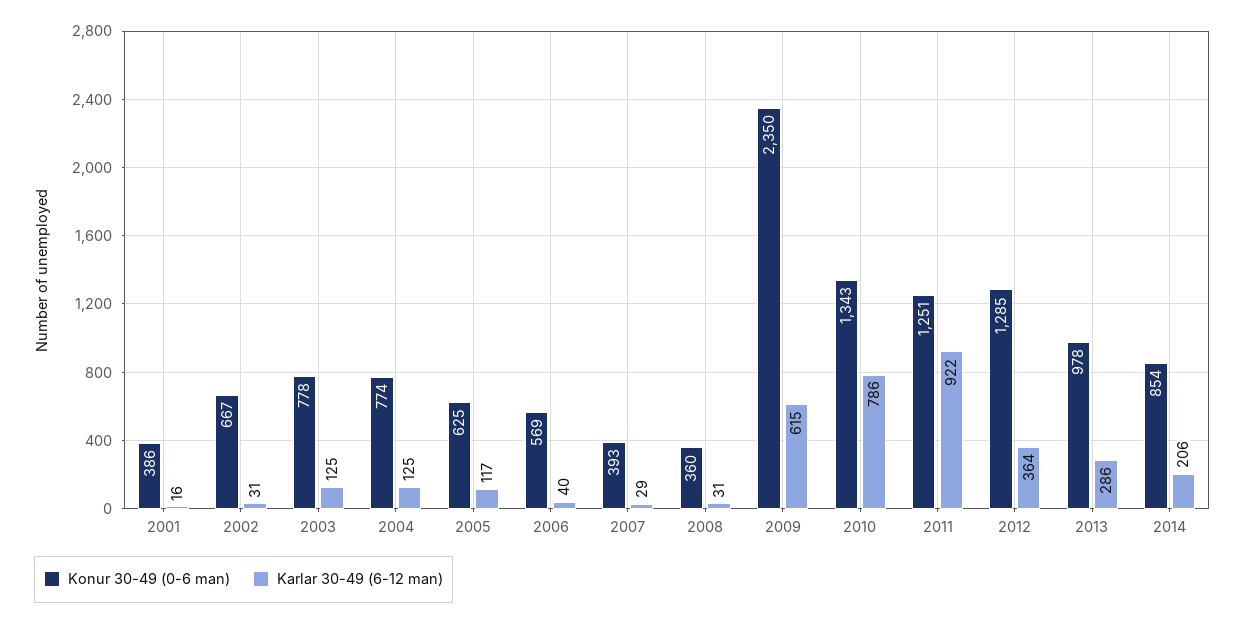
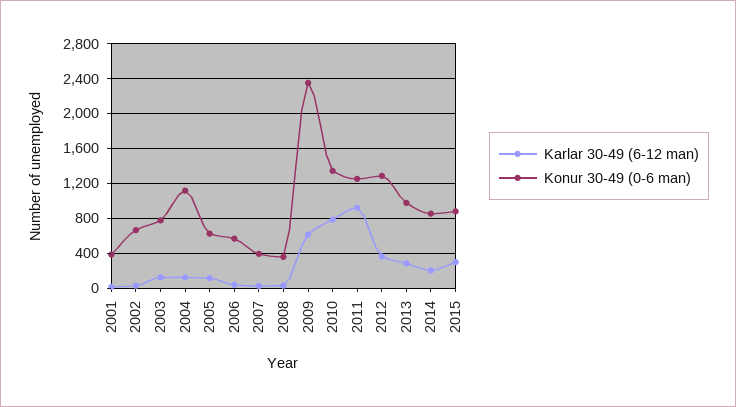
Konur 30-49 (0-6 man), 2004: 774 -> 1100
Karlar 30-49 (6-12 man), 2015: none -> 300
Konur 30-49 (0-6 man), 2015: none -> 900

